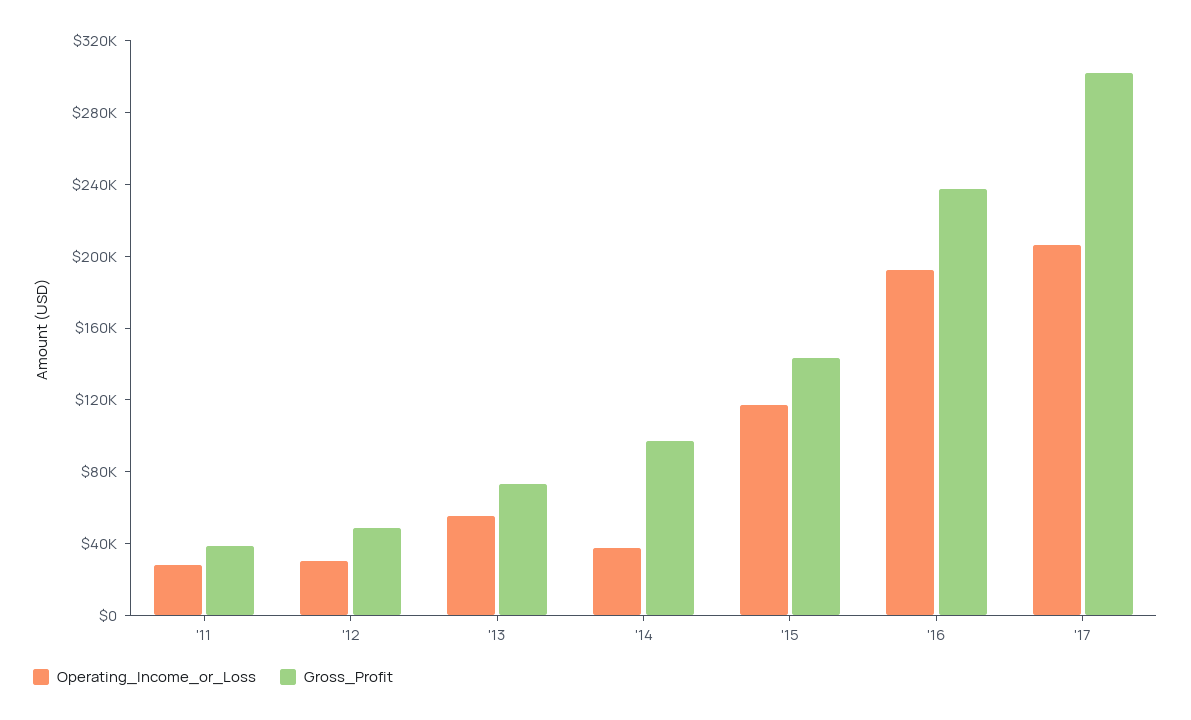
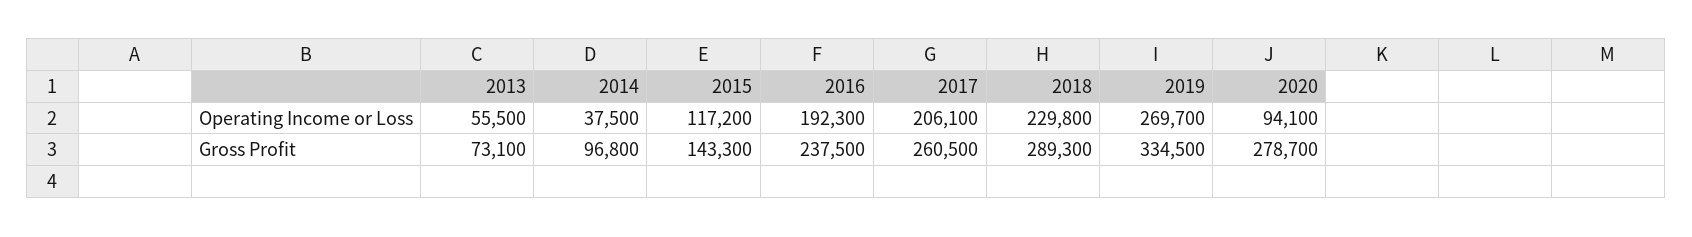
Operating_Income_or_Loss, '11: 30000 -> none
Gross_Profit, '11: 40000 -> none
Operating_Income_or_Loss, '12: 30000 -> none
Gross_Profit, '12: 50000 -> none
Gross_Profit, '17: 300000 -> 260500
Operating_Income_or_Loss, 2018: none -> 229800
Operating_Income_or_Loss, 2019: none -> 269700
Operating_Income_or_Loss, 2020: none -> 94100
Gross_Profit, 2018: none -> 289300
Gross_Profit, 2019: none -> 334500
Gross_Profit, 2020: none -> 278700

